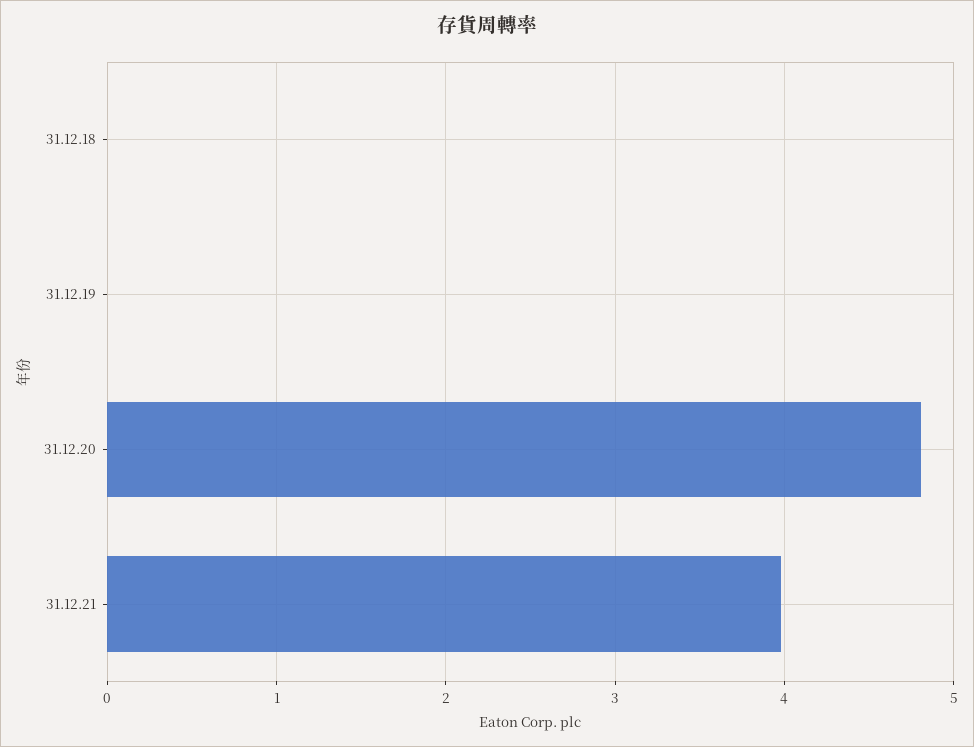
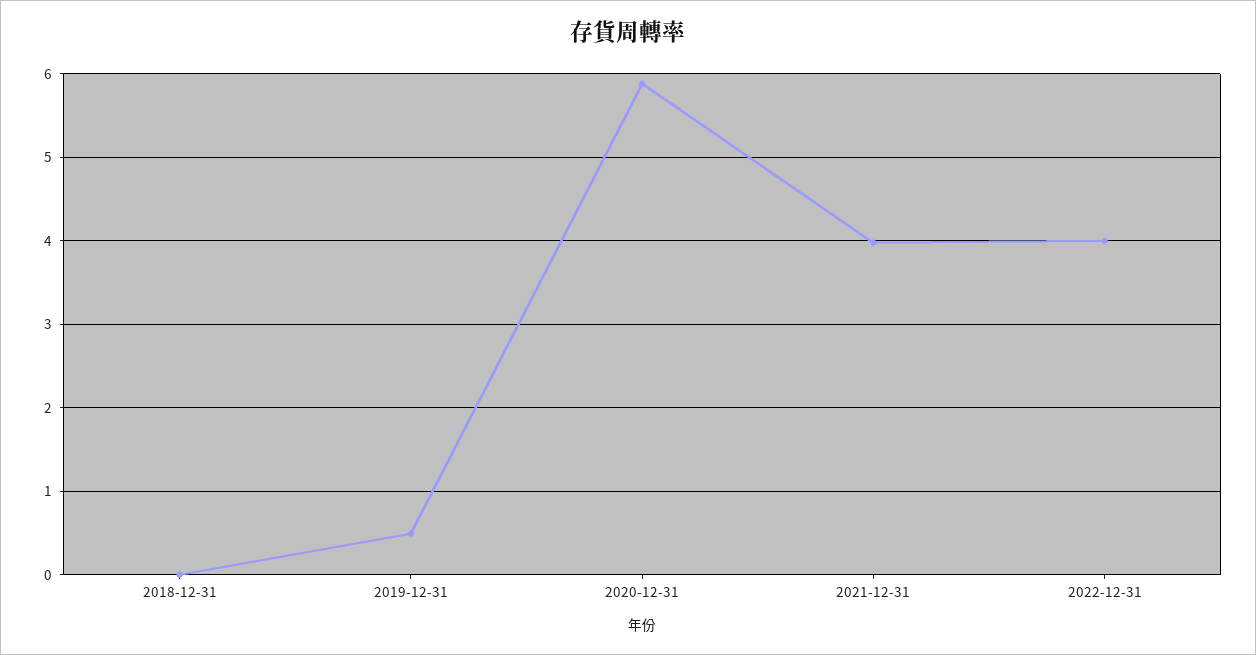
31.12.19: 0 -> 0.5
31.12.20: 4.8 -> 5.9
2022-12-31: none -> 4

